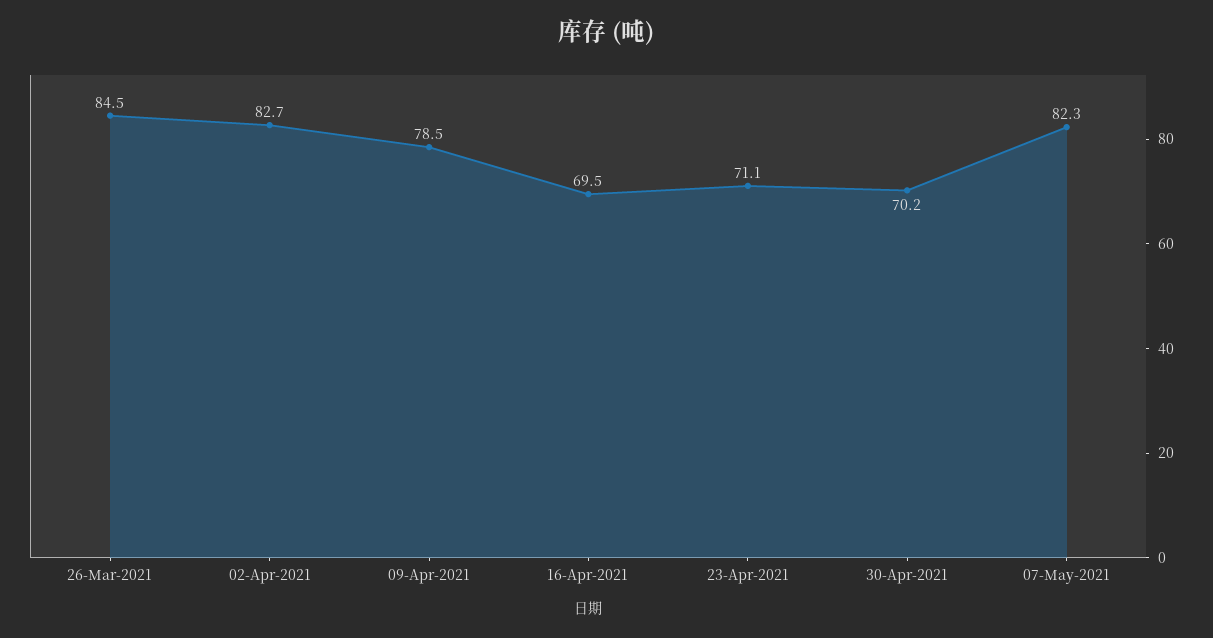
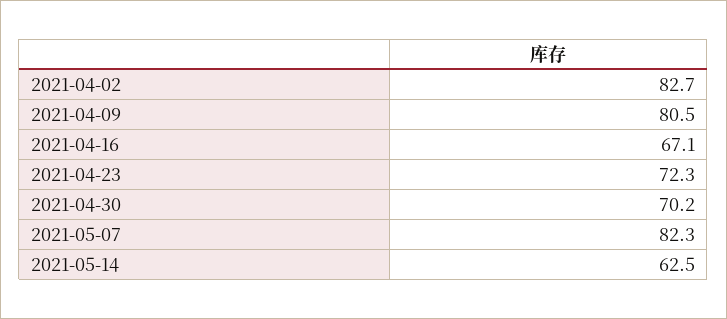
26-Mar-2021: 84.5 -> none
09-Apr-2021: 78.5 -> 80.5
16-Apr-2021: 69.5 -> 67.1
23-Apr-2021: 71.1 -> 72.3
2021-05-14: none -> 62.5

